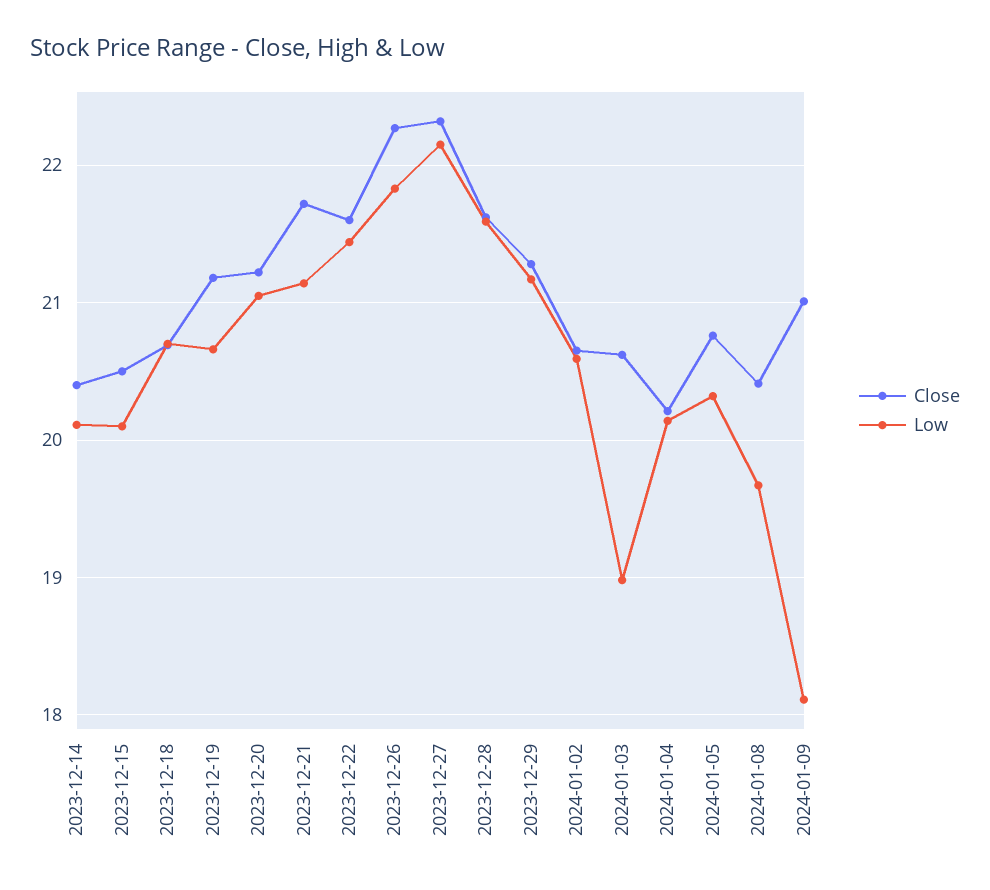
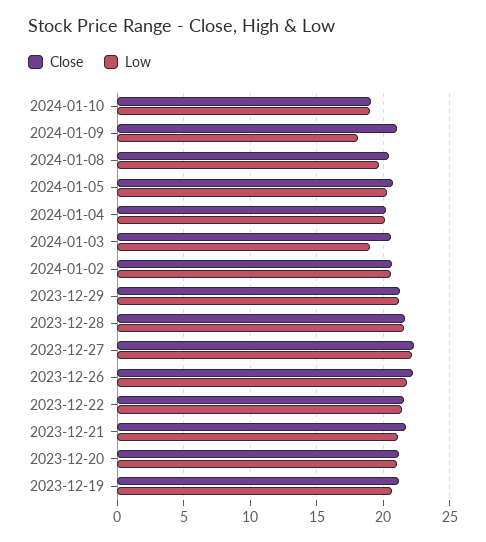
Close, 2023-12-14: 20.4 -> none
Low, 2023-12-14: 20.1 -> none
Close, 2023-12-15: 20.5 -> none
Low, 2023-12-15: 20.1 -> none
Close, 2023-12-18: 20.7 -> none
Low, 2023-12-18: 20.7 -> none
Close, 2024-01-10: none -> 19
Low, 2024-01-10: none -> 19

